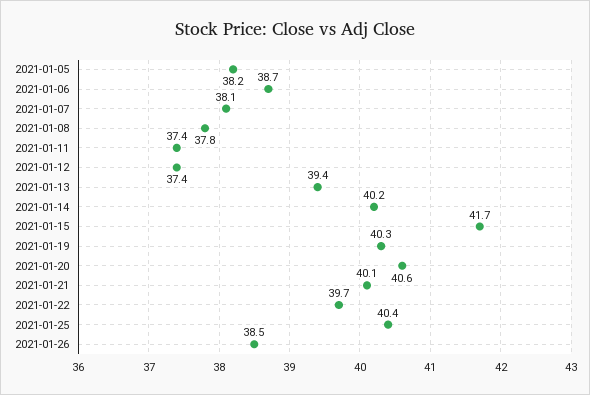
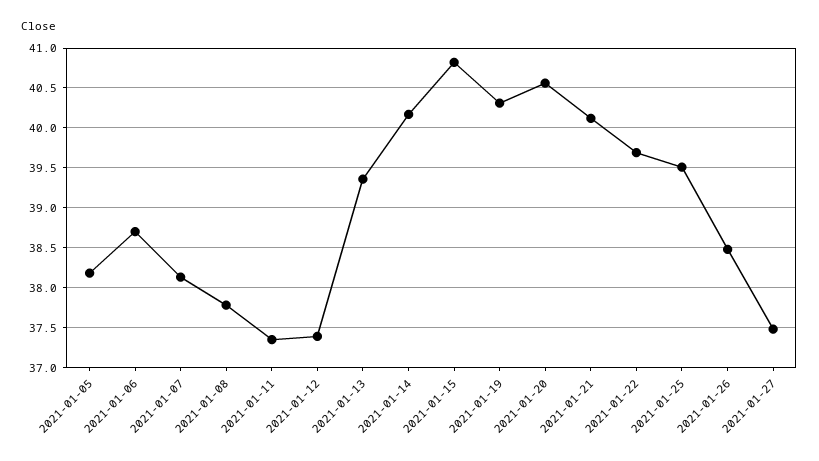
2021-01-15: 41.7 -> 40.8
2021-01-25: 40.4 -> 39.5
2021-01-27: none -> 37.5

